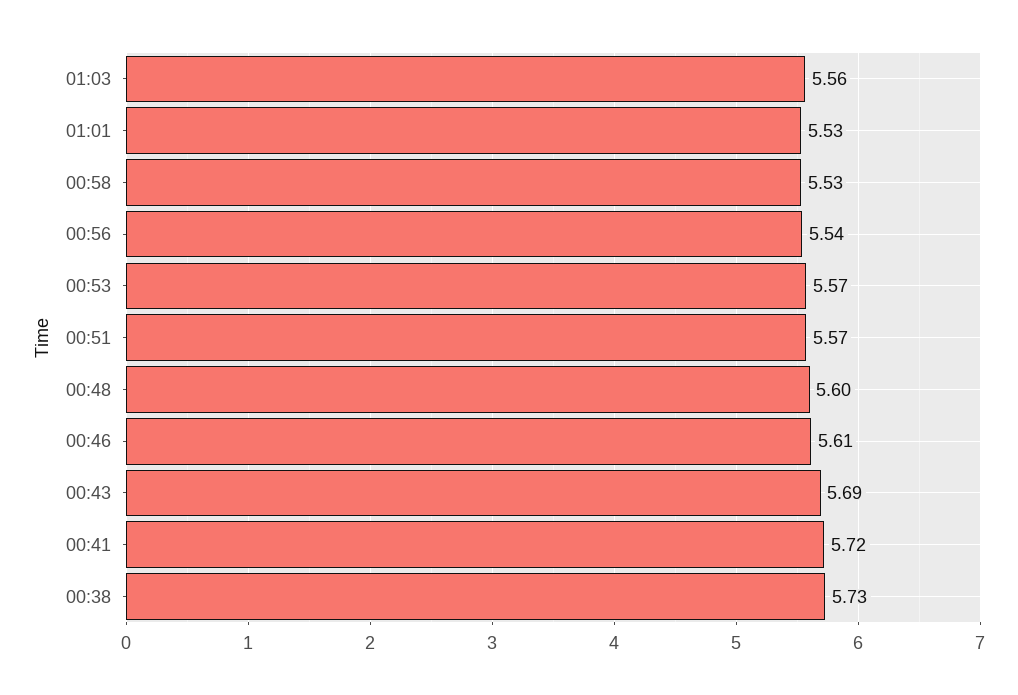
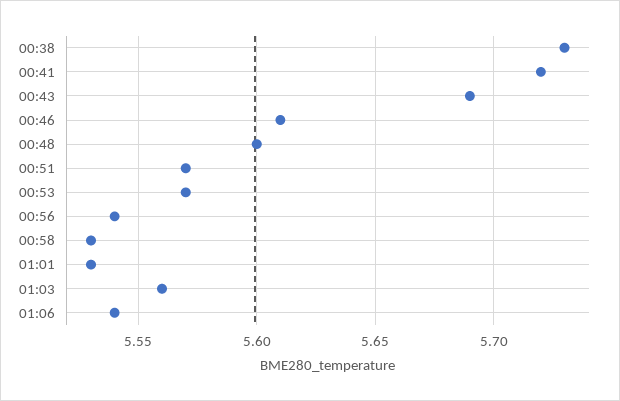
01:06: none -> 5.54

